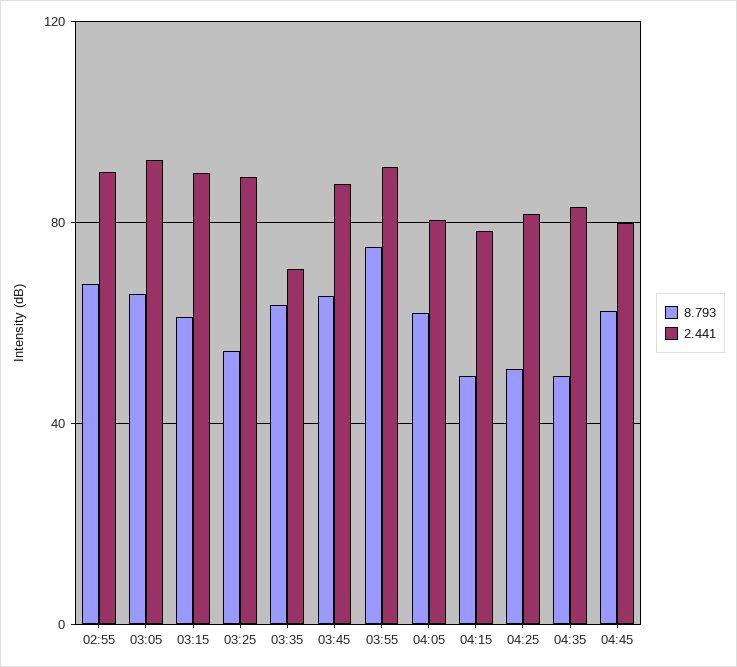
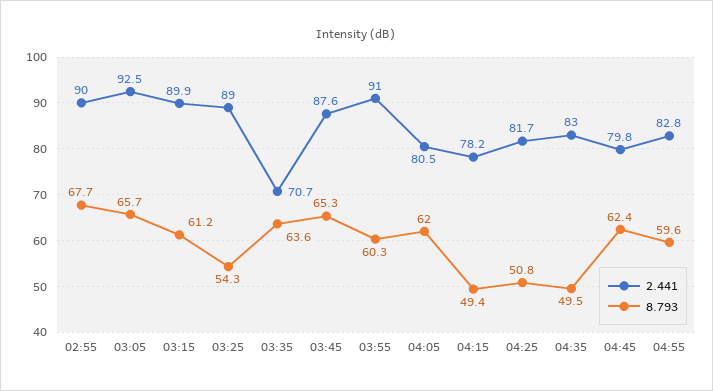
8.793, 03:55: 75 -> 60.3
2.441, 04:55: none -> 82.8
8.793, 04:55: none -> 59.6

